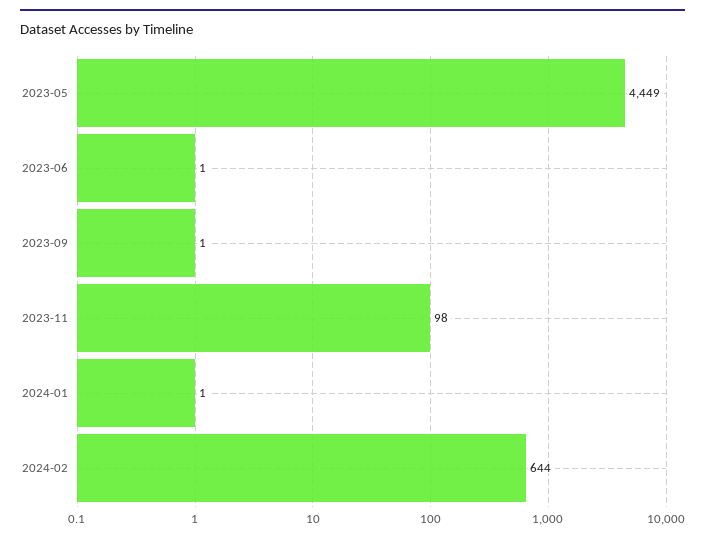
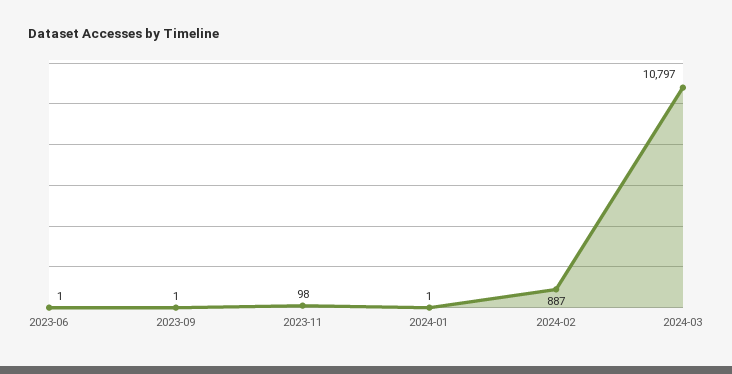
2023-05: 4449 -> none
2024-02: 644 -> 887
2024-03: none -> 10797

